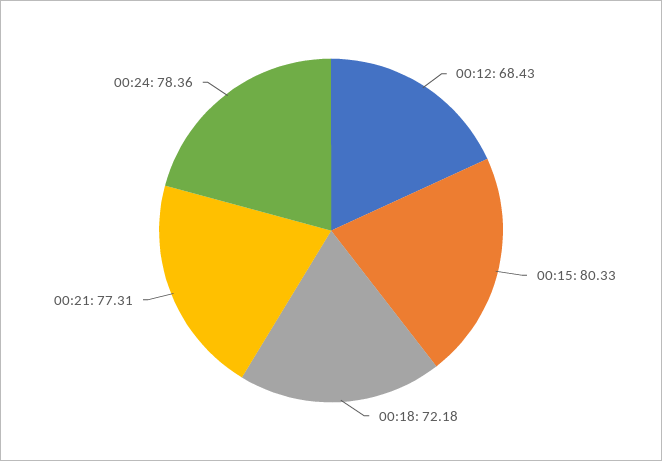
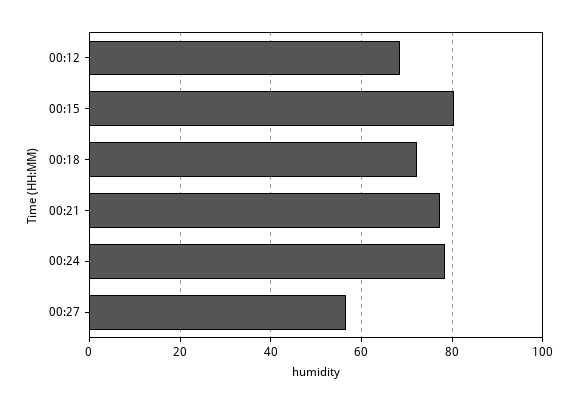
00:27: none -> 56

